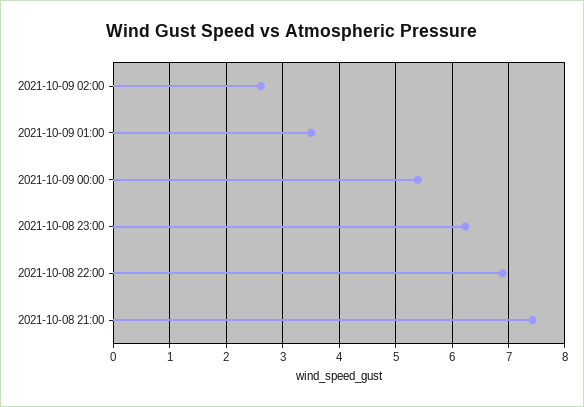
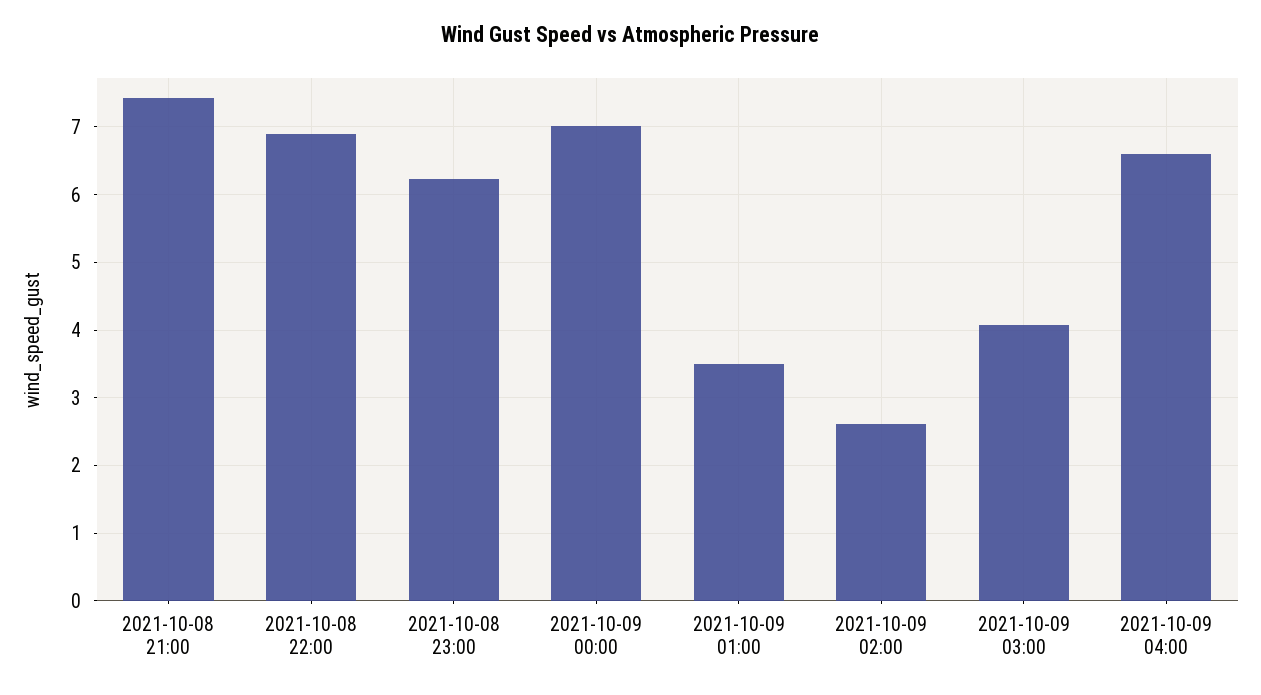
2021-10-09 00:00: 5.4 -> 7
2021-10-09 03:00: none -> 4.1
2021-10-09 04:00: none -> 6.6

